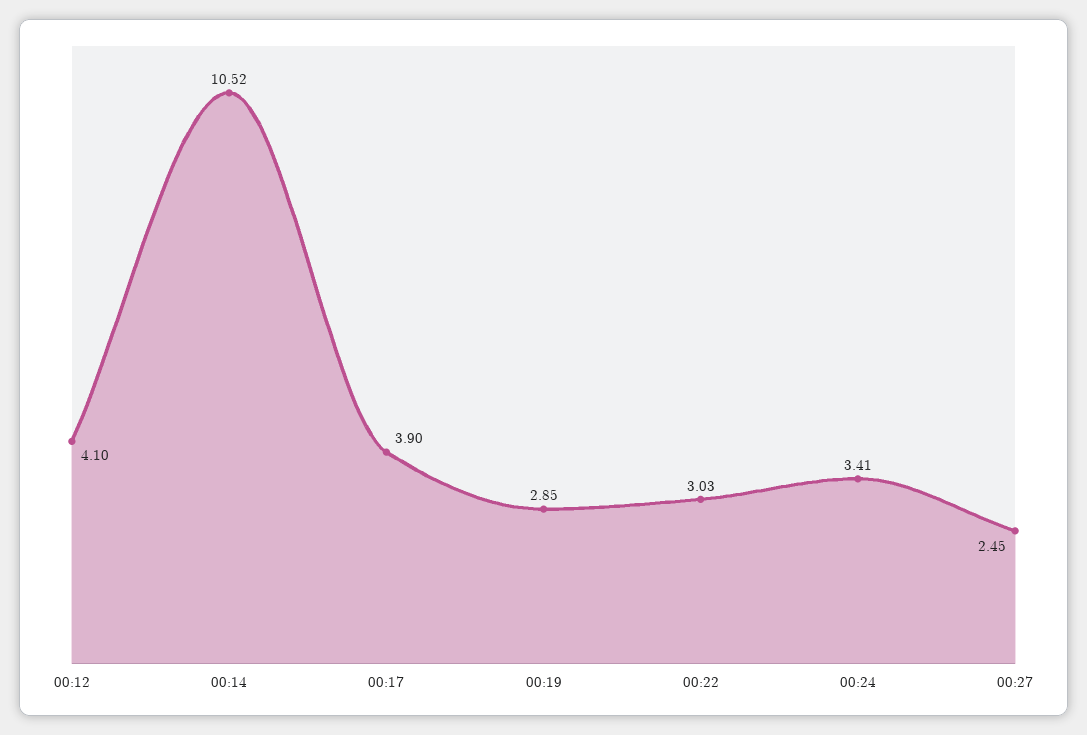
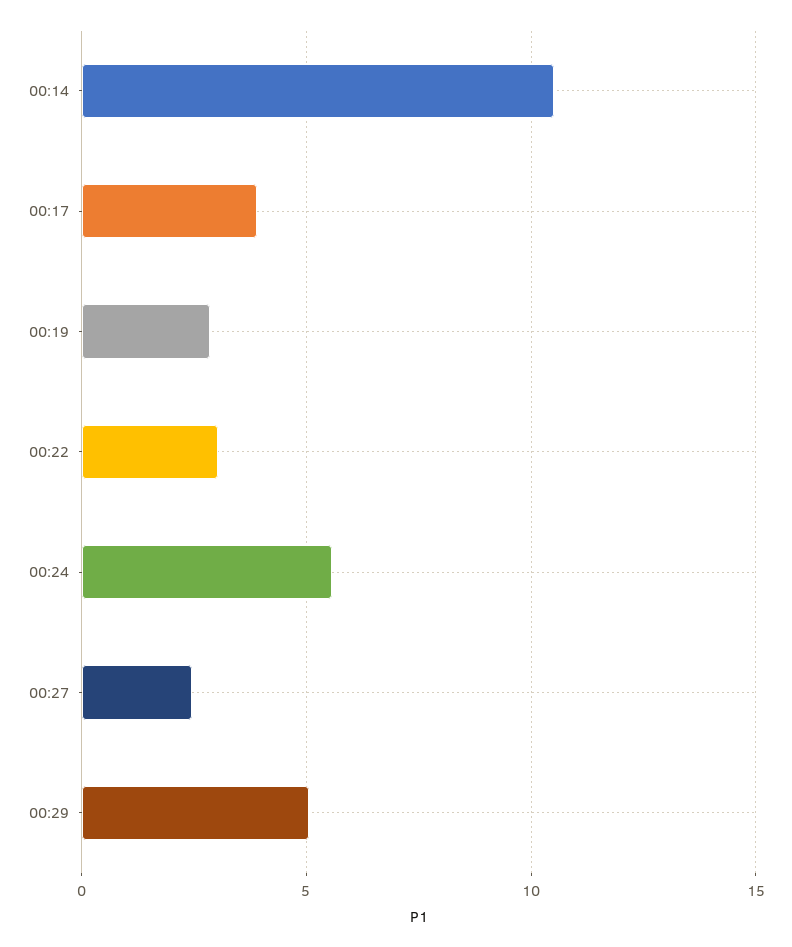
00:12: 4.1 -> none
00:24: 3.41 -> 5.5
00:29: none -> 5

